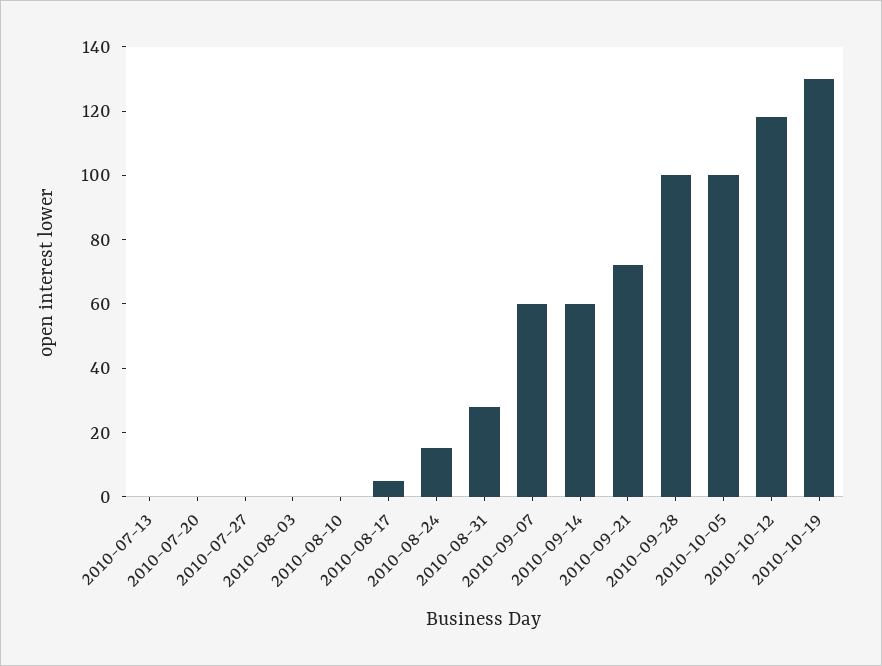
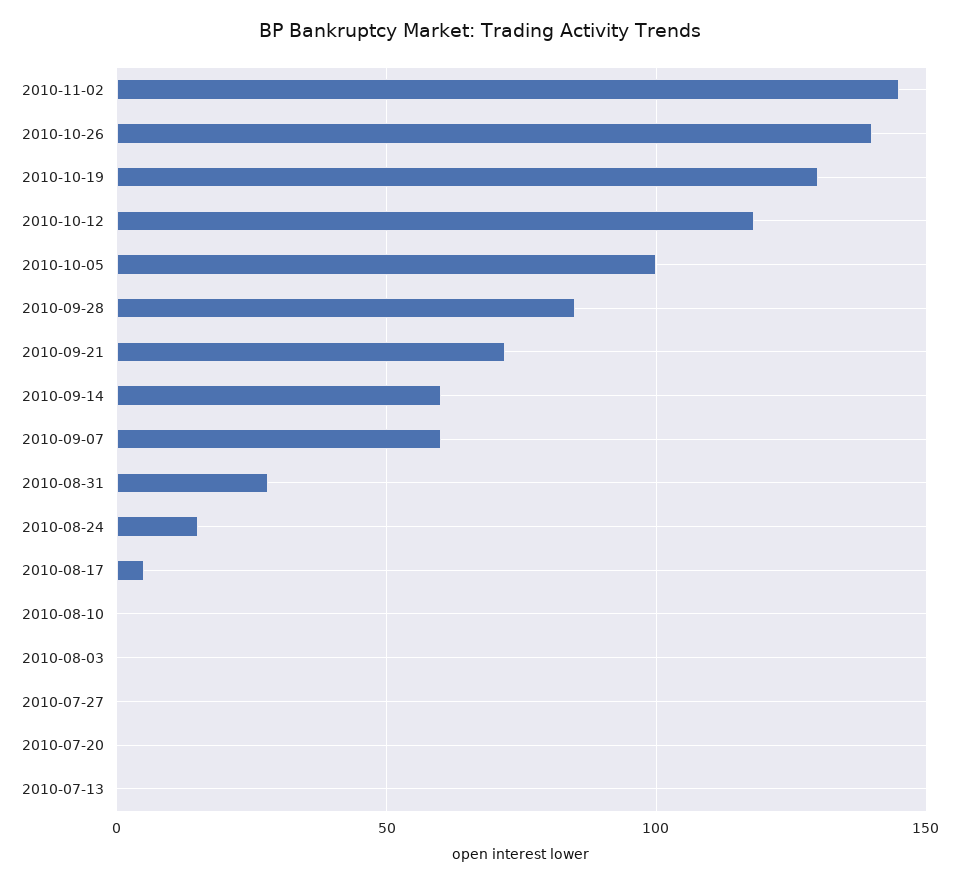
2010-09-28: 100 -> 85
2010-11-02: none -> 145
2010-10-26: none -> 140

